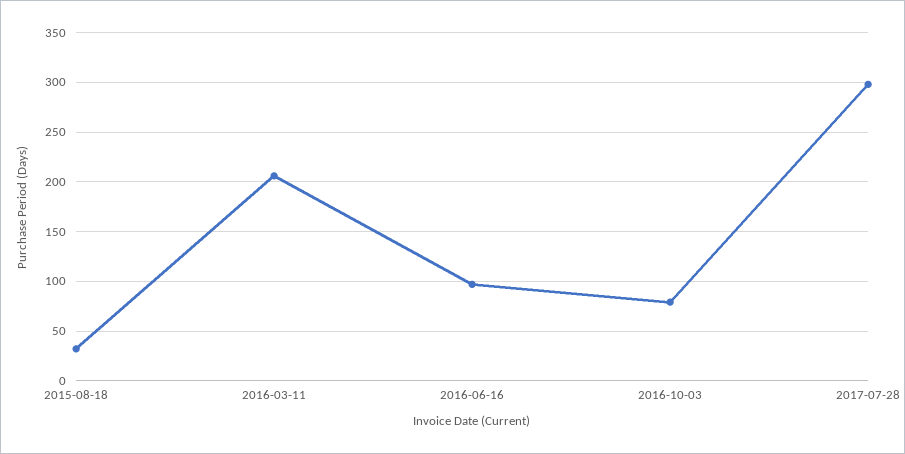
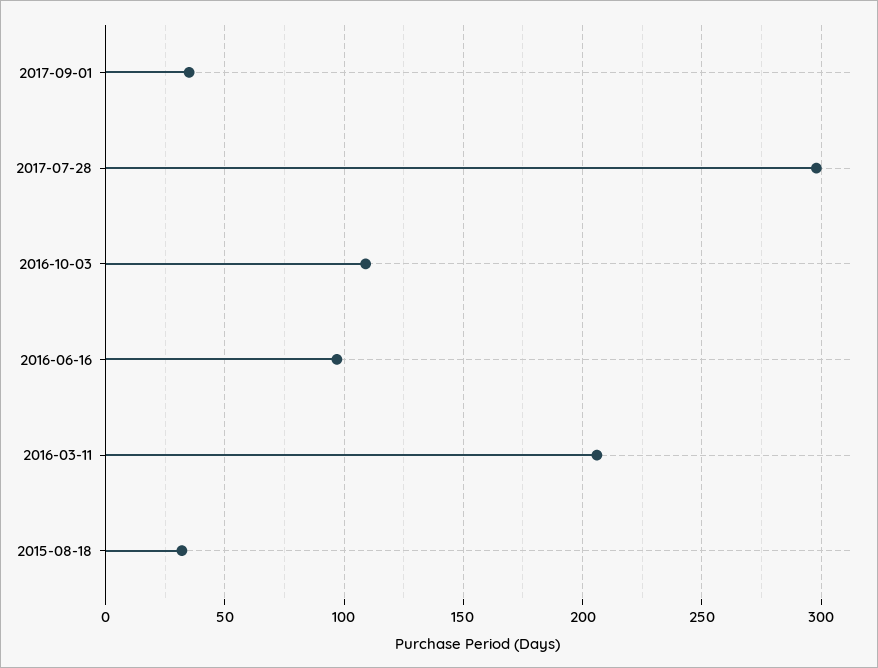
2016-10-03: 80 -> 110
2017-09-01: none -> 35

